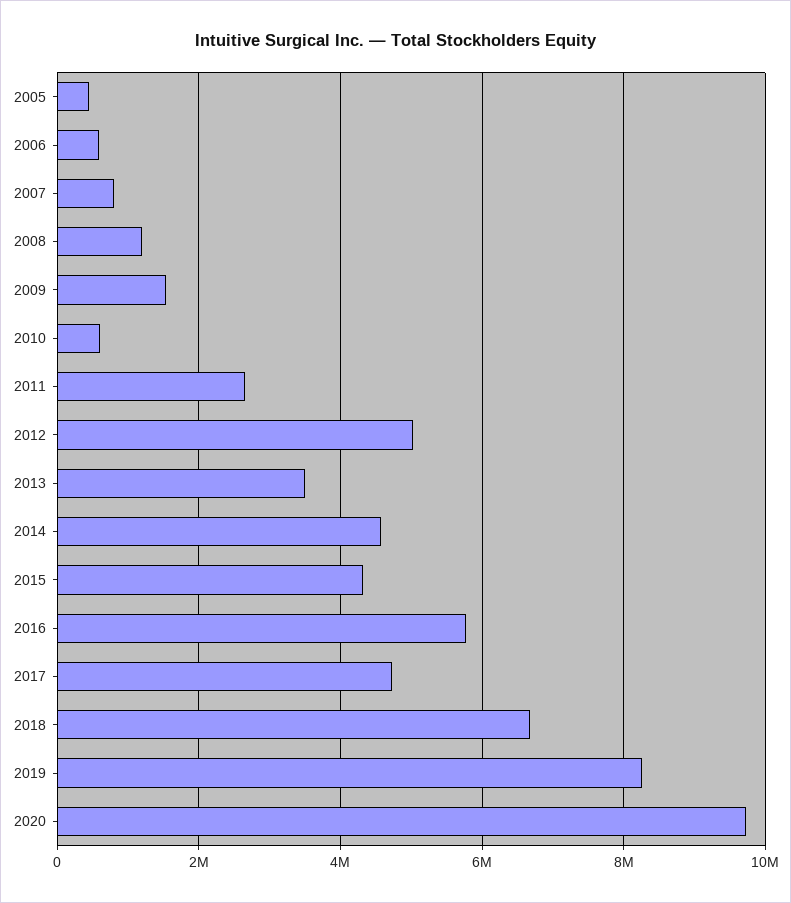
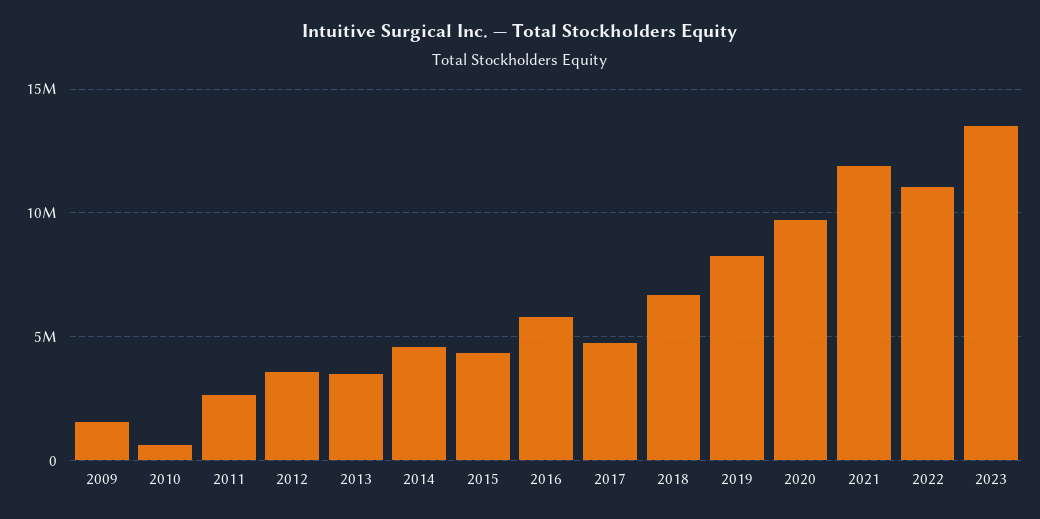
2005: 400000 -> none
2006: 600000 -> none
2007: 800000 -> none
2008: 1200000 -> none
2012: 5000000 -> 3500000
2021: none -> 12000000
2022: none -> 11000000
2023: none -> 13500000

